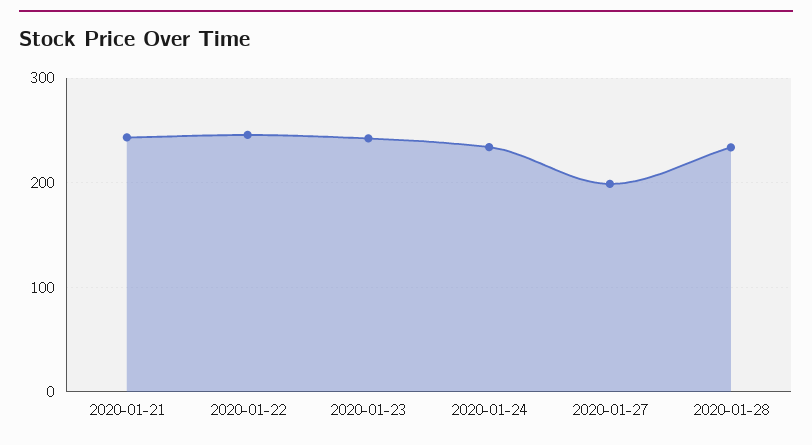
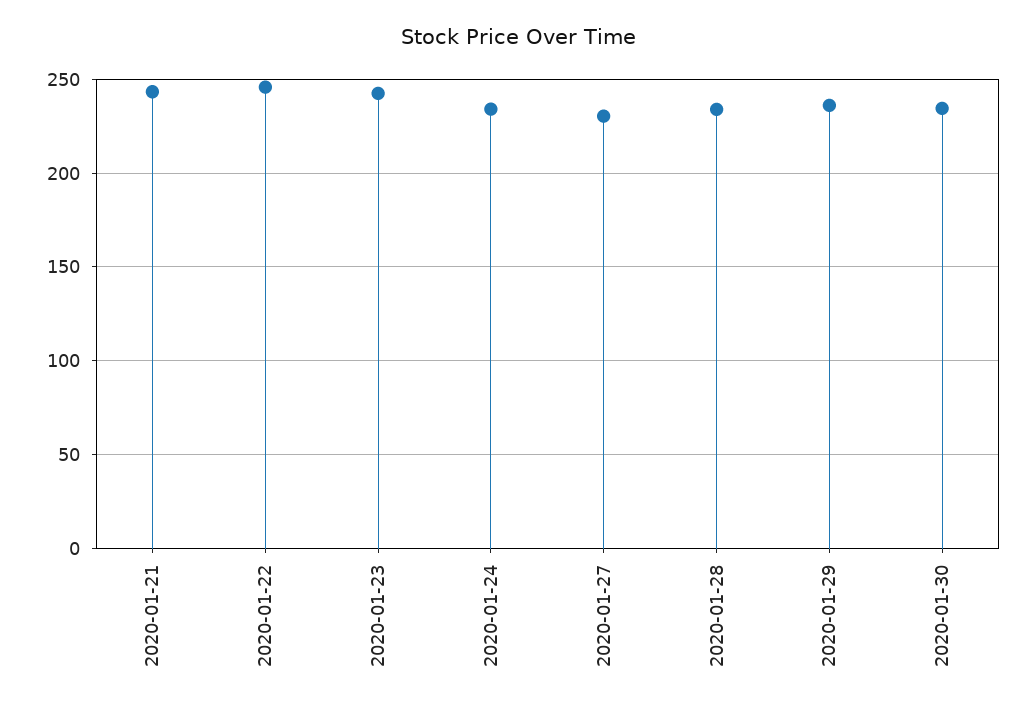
2020-01-27: 200 -> 230
2020-01-29: none -> 235
2020-01-30: none -> 235

